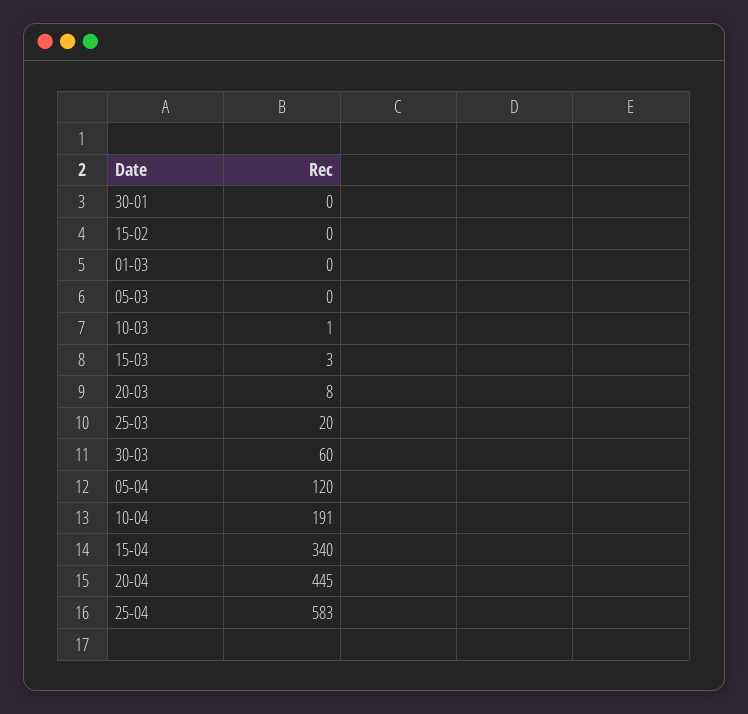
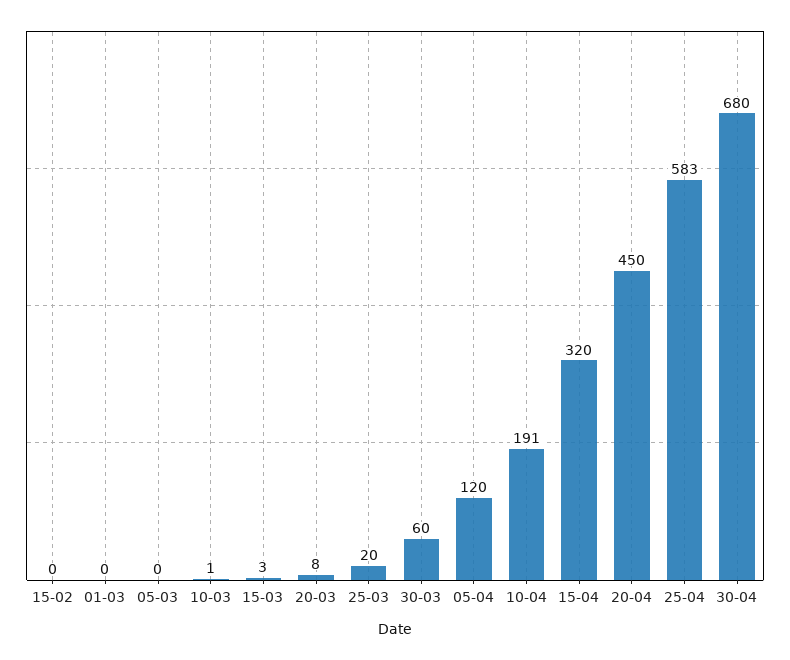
30-01: 0 -> none
15-04: 340 -> 320
20-04: 445 -> 450
30-04: none -> 680

